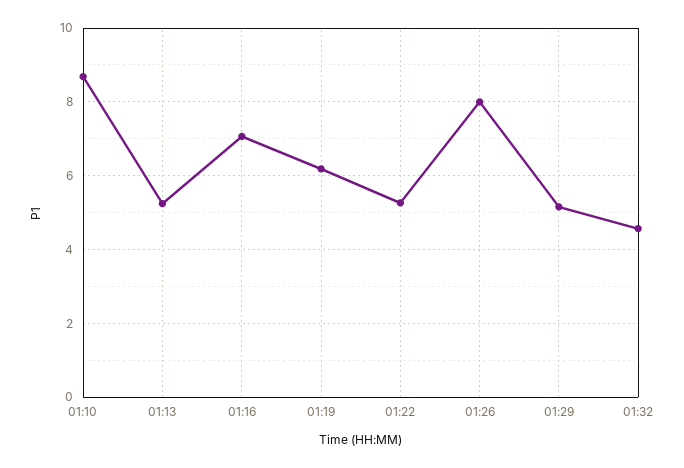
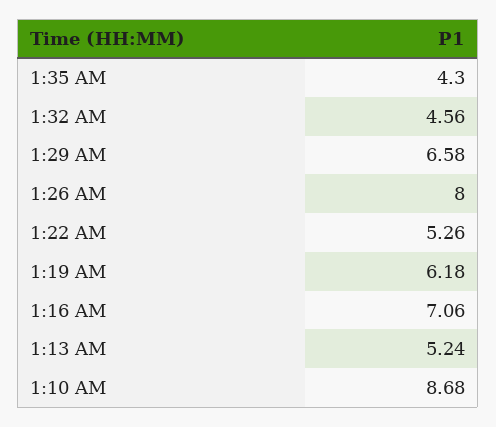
01:29: 5.2 -> 6.58
1:35 AM: none -> 4.3

